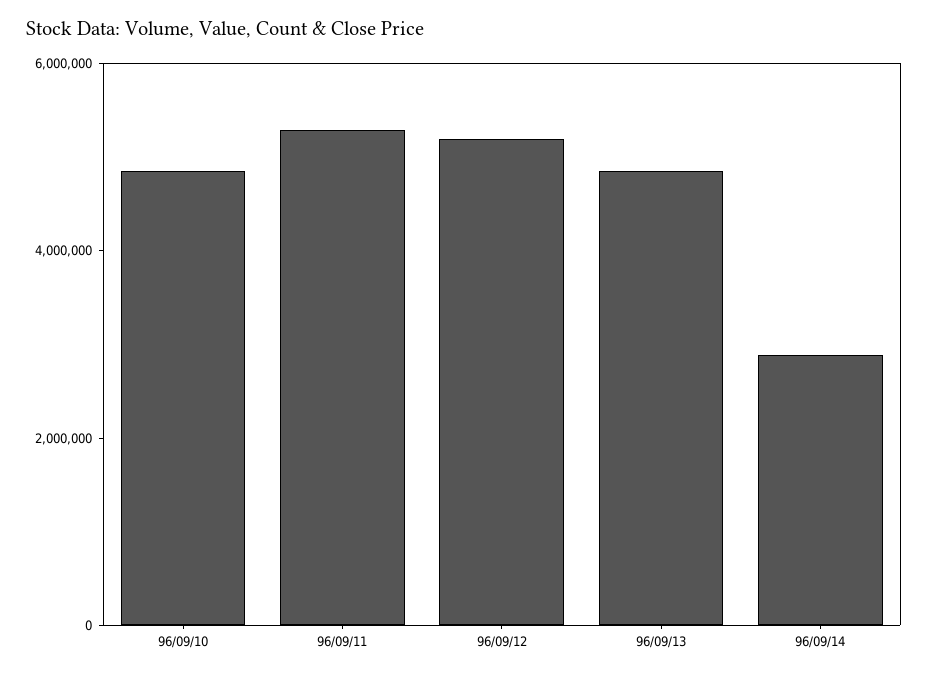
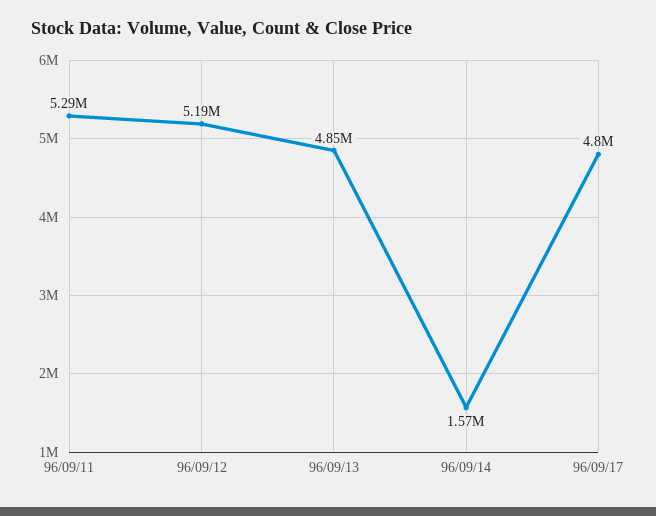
96/09/10: 5000000 -> none
96/09/14: 3000000 -> 1570000
96/09/17: none -> 4800000

